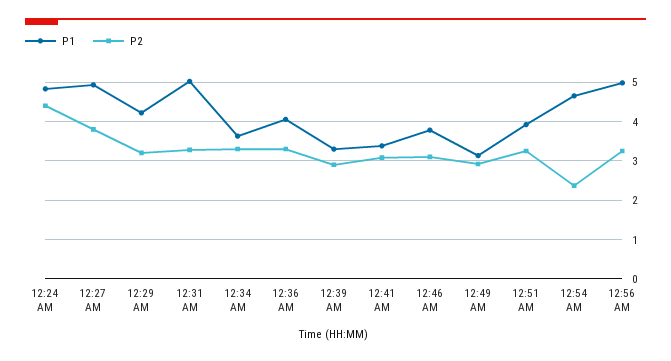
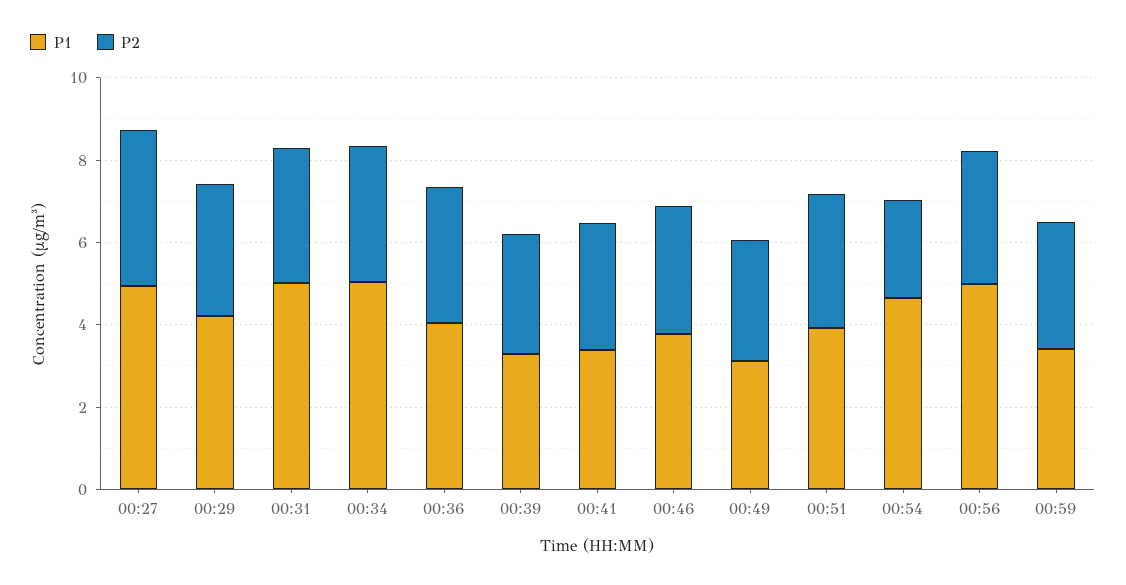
P1, 12:24 AM: 4.8 -> none
P2, 12:24 AM: 4.4 -> none
P1, 12:34 AM: 3.6 -> 5
P1, 00:59: none -> 3.5
P2, 00:59: none -> 3

